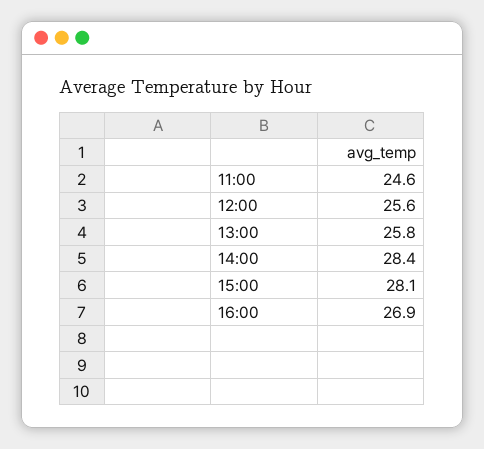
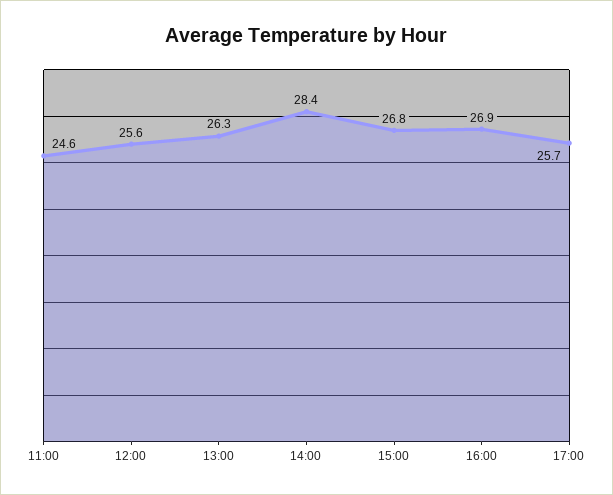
13:00: 25.8 -> 26.3
15:00: 28.1 -> 26.8
17:00: none -> 25.7

